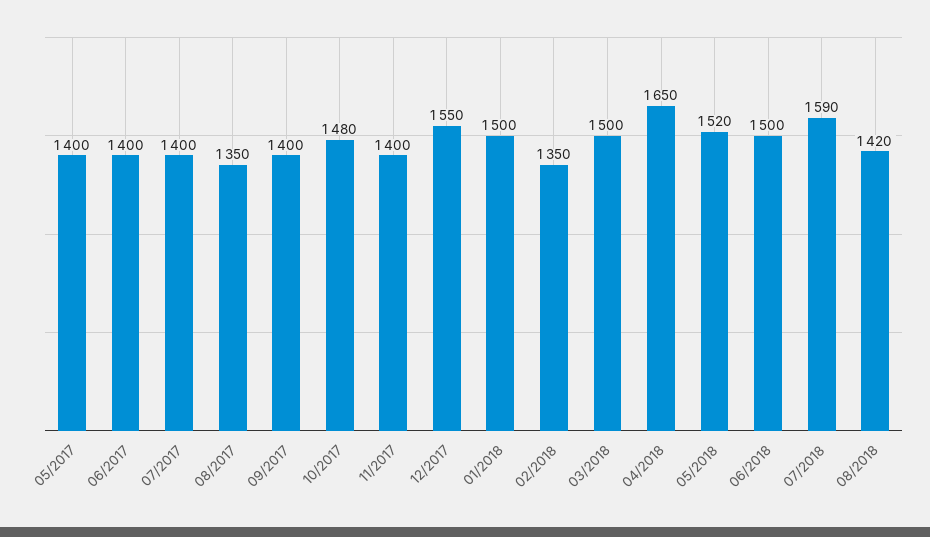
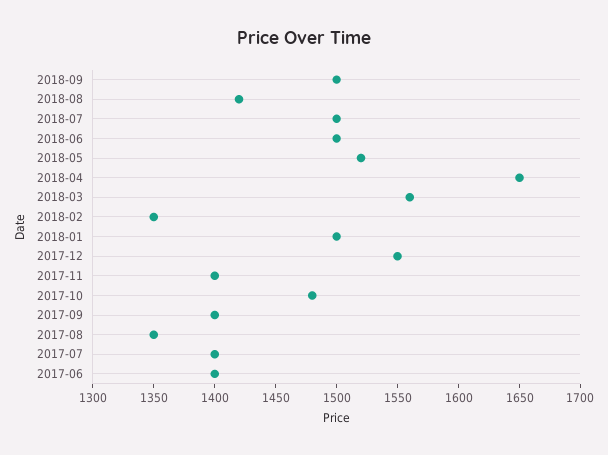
05/2017: 1400 -> none
03/2018: 1500 -> 1560
07/2018: 1590 -> 1500
2018-09: none -> 1500

